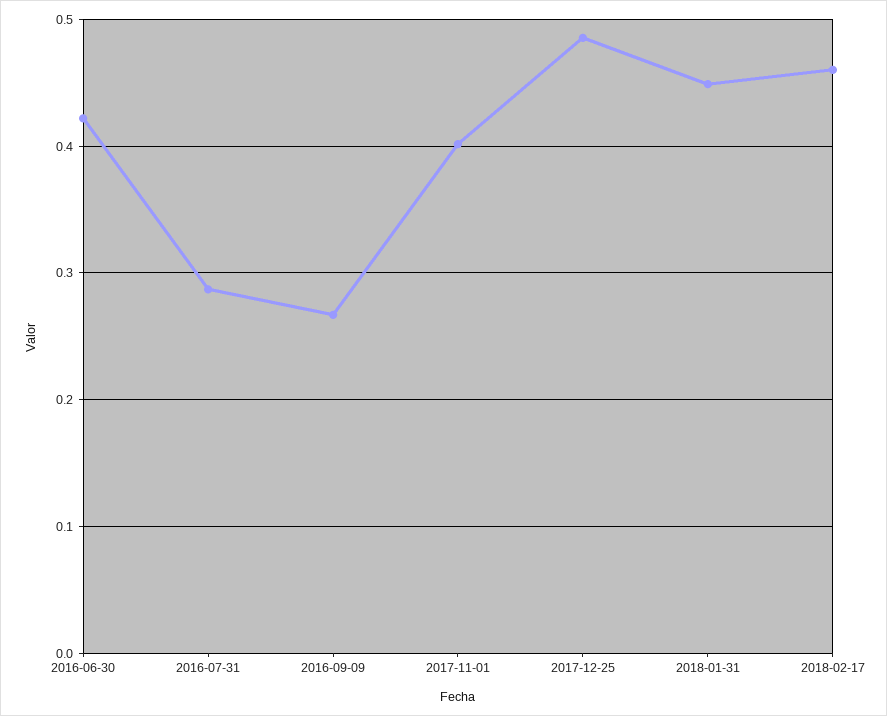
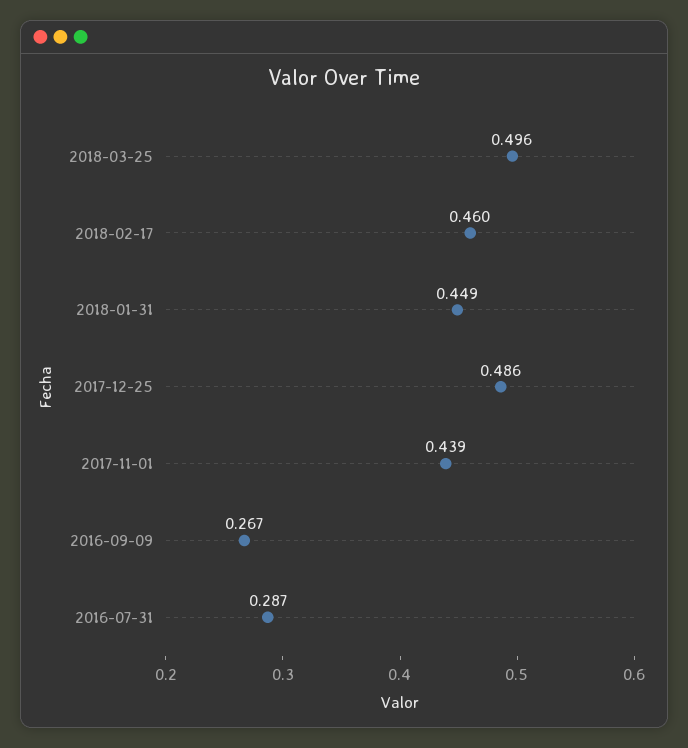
2016-06-30: 0.42 -> none
2017-11-01: 0.4 -> 0.439
2018-03-25: none -> 0.496

